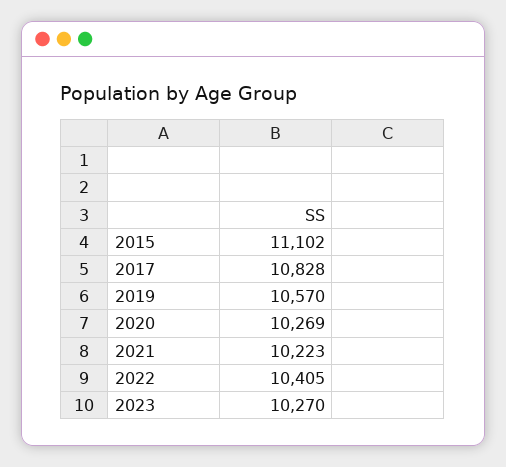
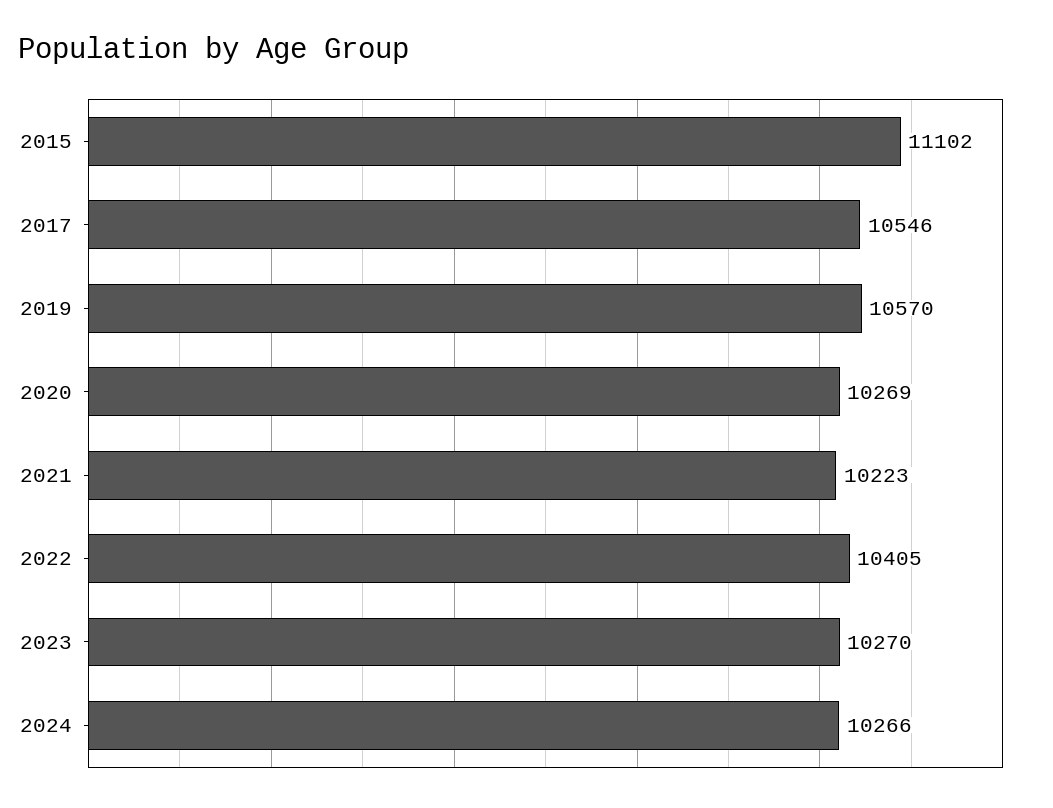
2017: 10828 -> 10546
2024: none -> 10266

